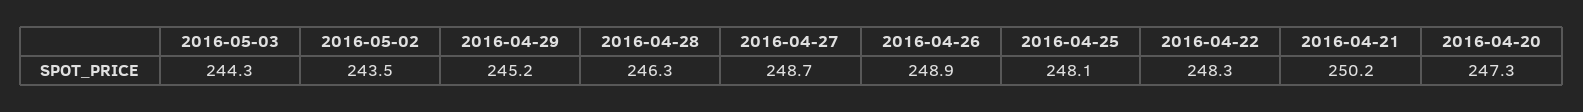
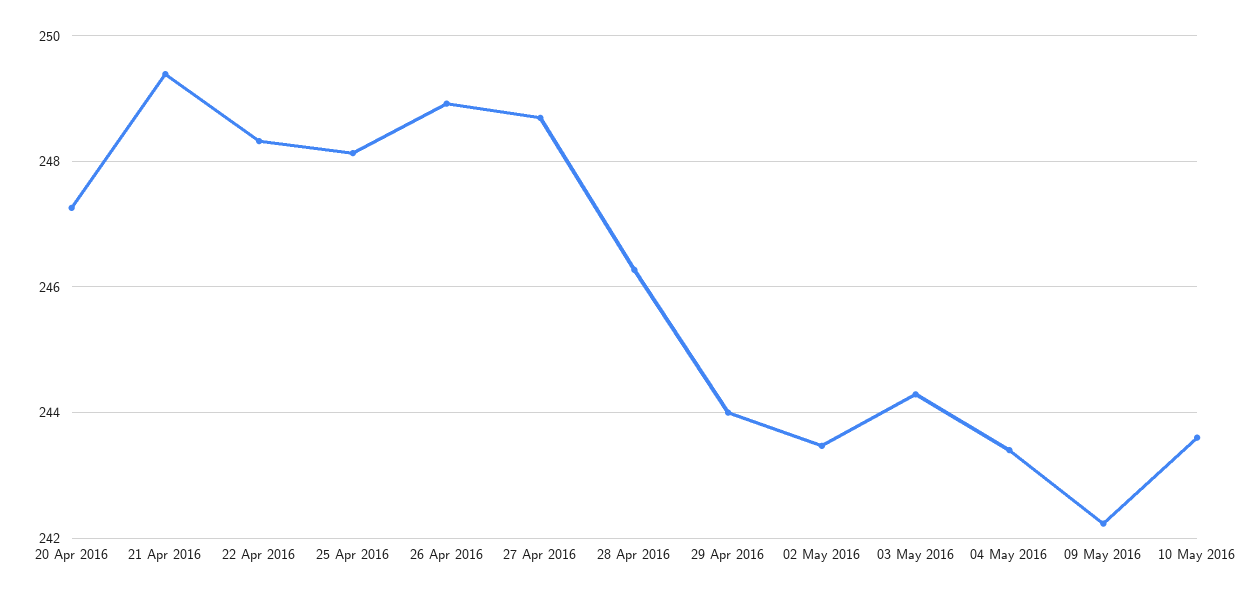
2016-04-29: 245.2 -> 244
2016-04-21: 250.2 -> 249.4
04 May 2016: none -> 243.4
09 May 2016: none -> 242.2
10 May 2016: none -> 243.6

